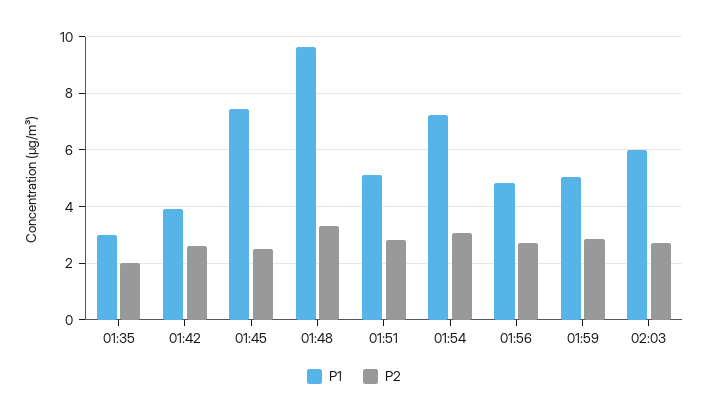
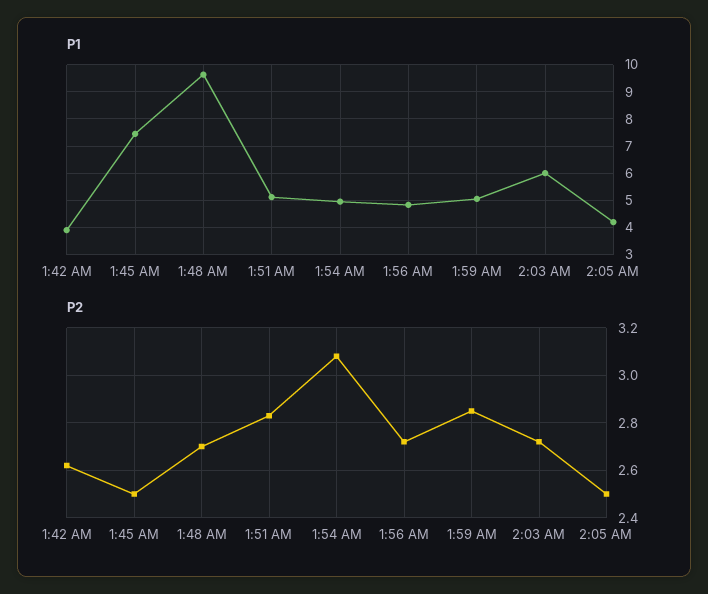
P1, 01:35: 3 -> none
P2, 01:35: 2 -> none
P2, 01:48: 3.25 -> 2.7
P1, 01:54: 7.25 -> 5
P1, 2:05 AM: none -> 4.25
P2, 2:05 AM: none -> 2.5

